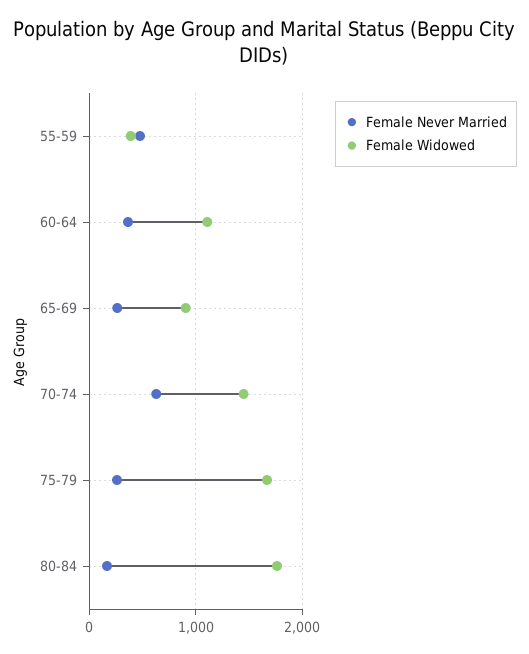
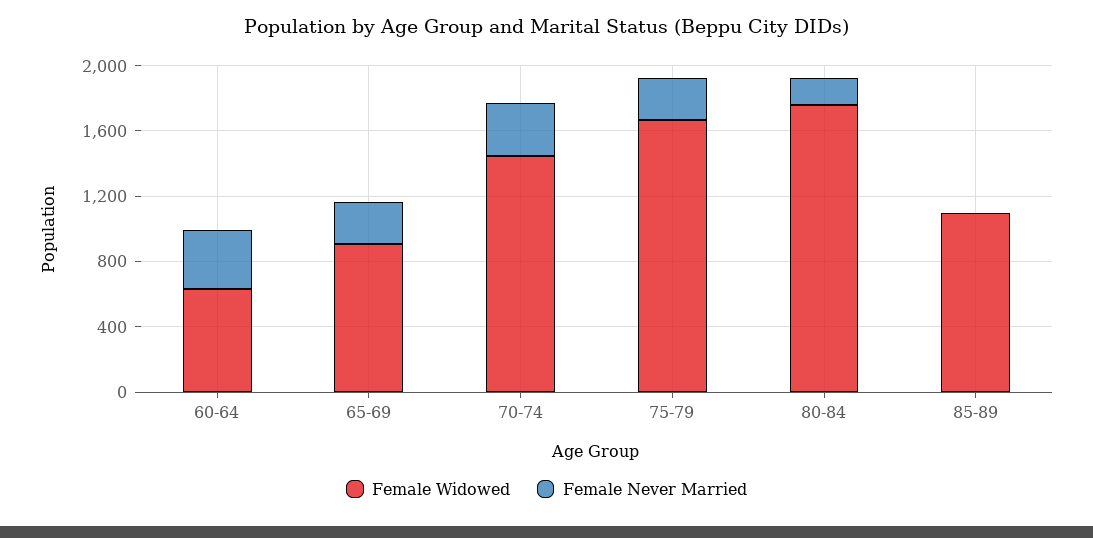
Female Never Married, 55-59: 500 -> none
Female Widowed, 55-59: 400 -> none
Female Widowed, 60-64: 1100 -> 600
Female Never Married, 70-74: 600 -> 300
Female Widowed, 85-89: none -> 1100
Female Never Married, 85-89: none -> 0

